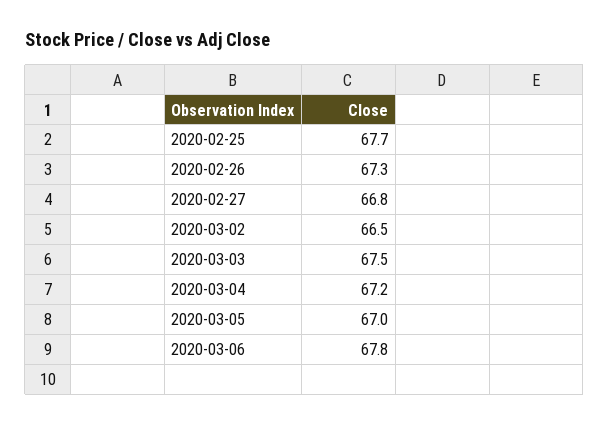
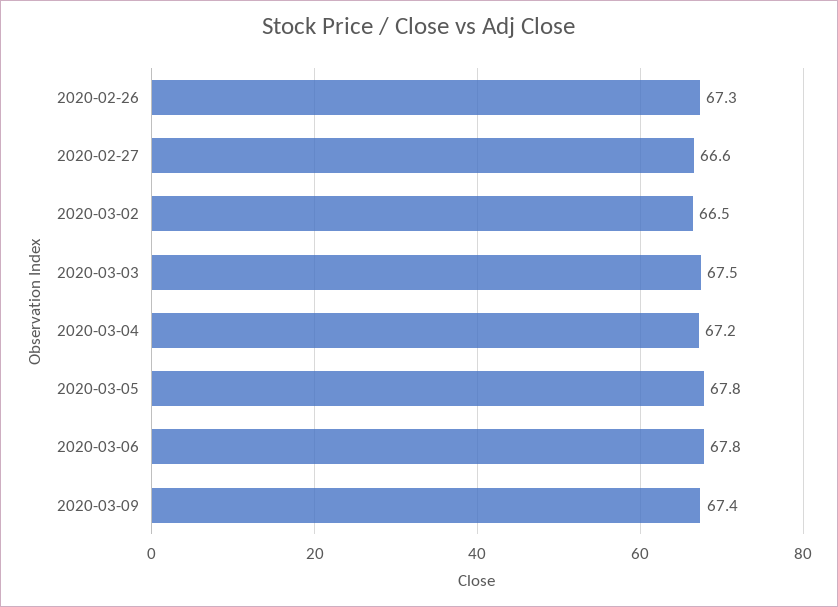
2020-02-25: 67.7 -> none
2020-02-27: 66.8 -> 66.6
2020-03-05: 67 -> 67.8
2020-03-09: none -> 67.4

